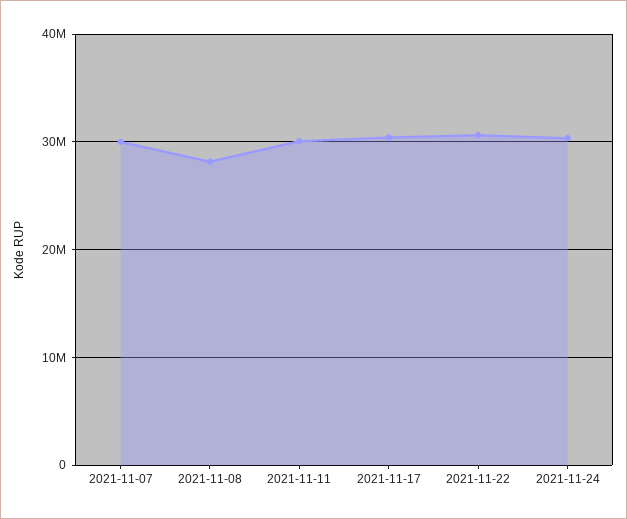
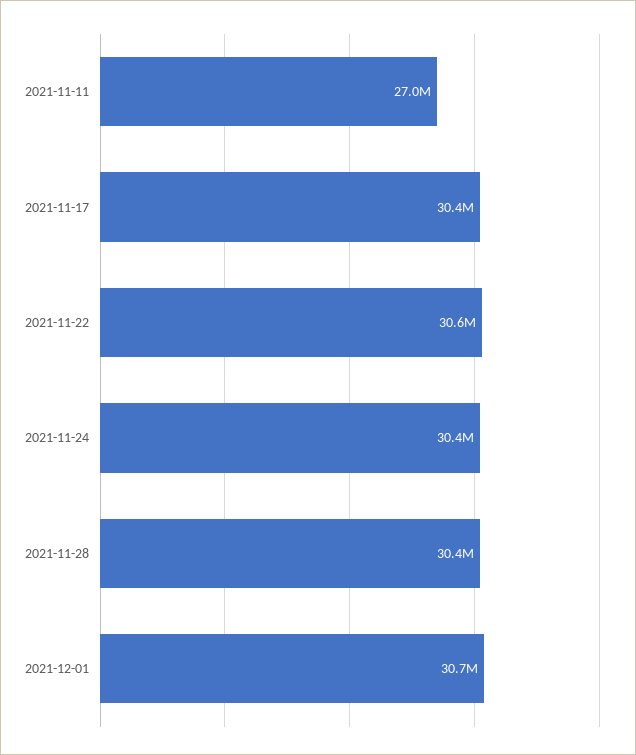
2021-11-07: 30000000 -> none
2021-11-08: 28000000 -> none
2021-11-11: 30000000 -> 27000000
2021-11-28: none -> 30400000
2021-12-01: none -> 30700000

